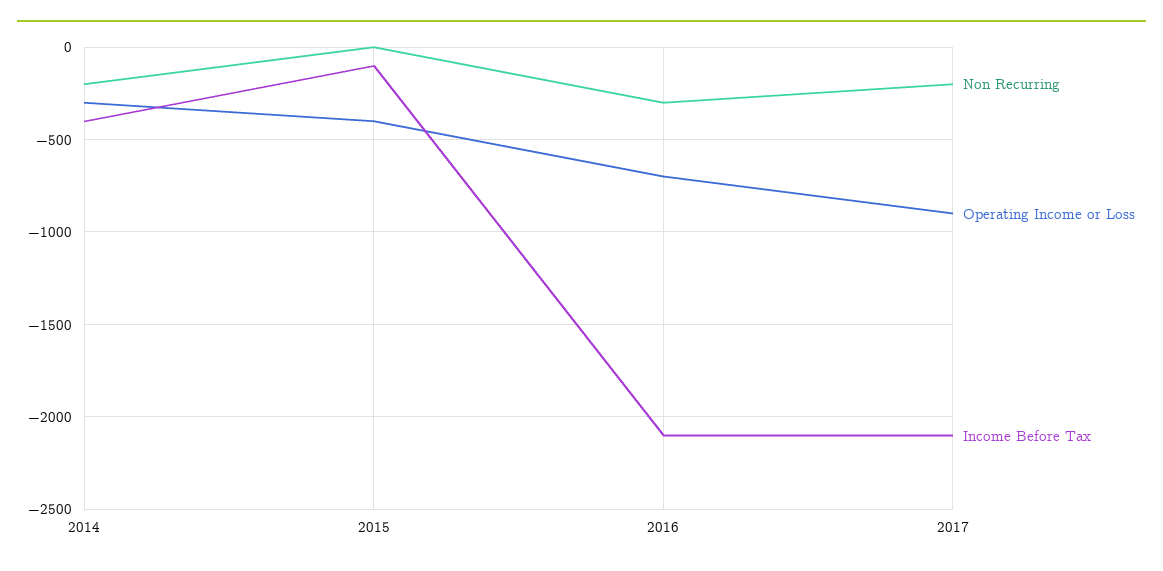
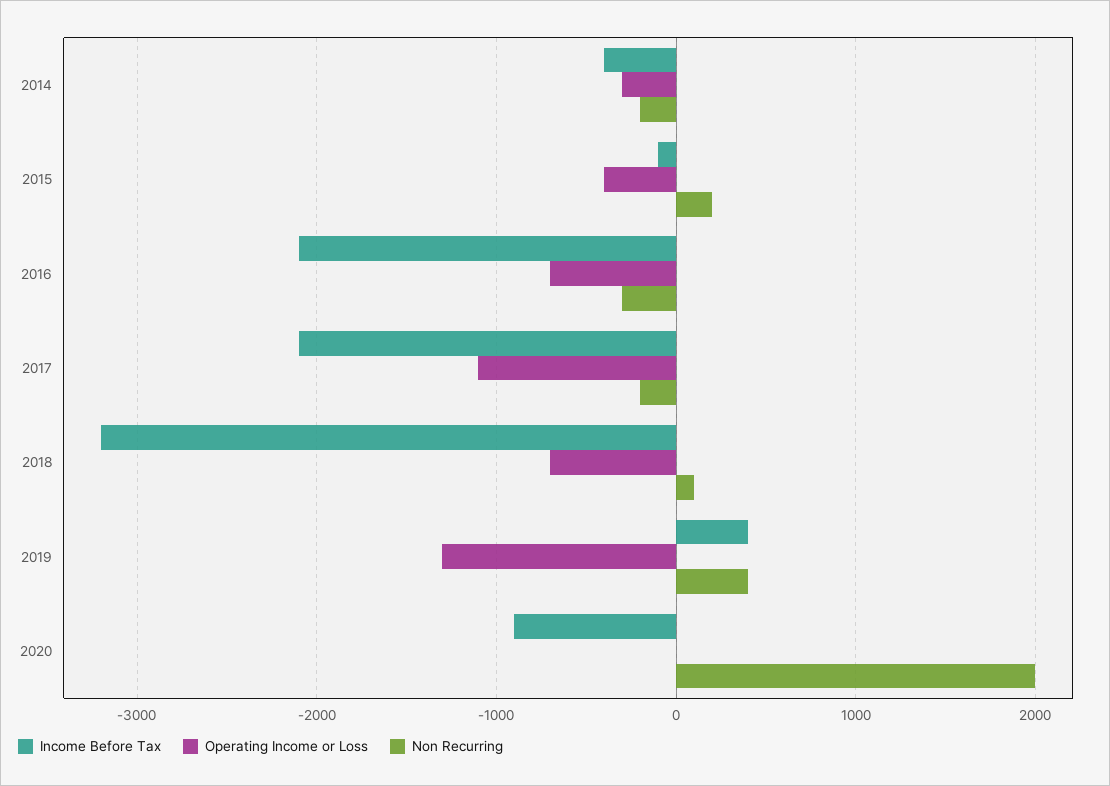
Non Recurring, 2015: 0 -> 200
Operating Income or Loss, 2017: -900 -> -1100
Income Before Tax, 2018: none -> -3200
Operating Income or Loss, 2018: none -> -700
Non Recurring, 2018: none -> 100
Income Before Tax, 2019: none -> 400
Operating Income or Loss, 2019: none -> -1300
Non Recurring, 2019: none -> 400
Income Before Tax, 2020: none -> -900
Operating Income or Loss, 2020: none -> 0
Non Recurring, 2020: none -> 2000

